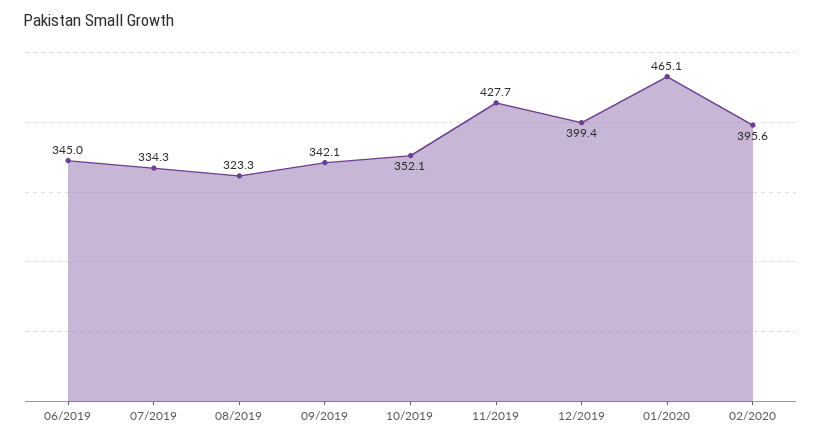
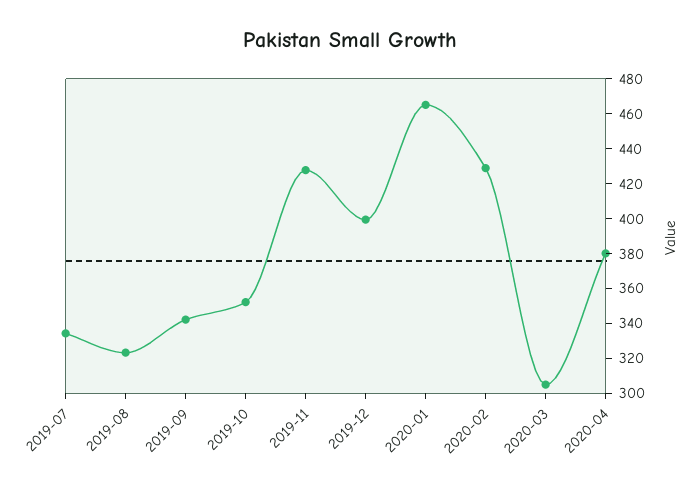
06/2019: 345 -> none
02/2020: 395.6 -> 430
2020-03: none -> 305
2020-04: none -> 380

